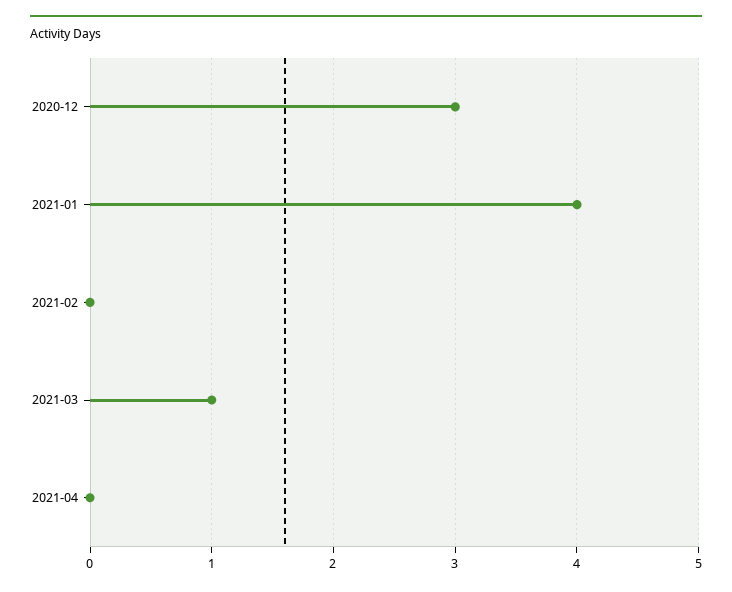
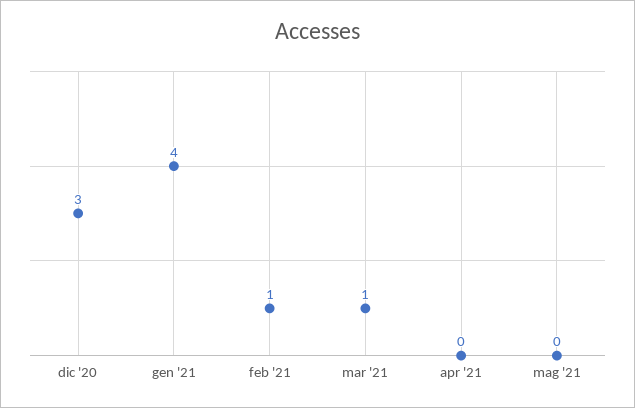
2021-02: 0 -> 1
mag '21: none -> 0

